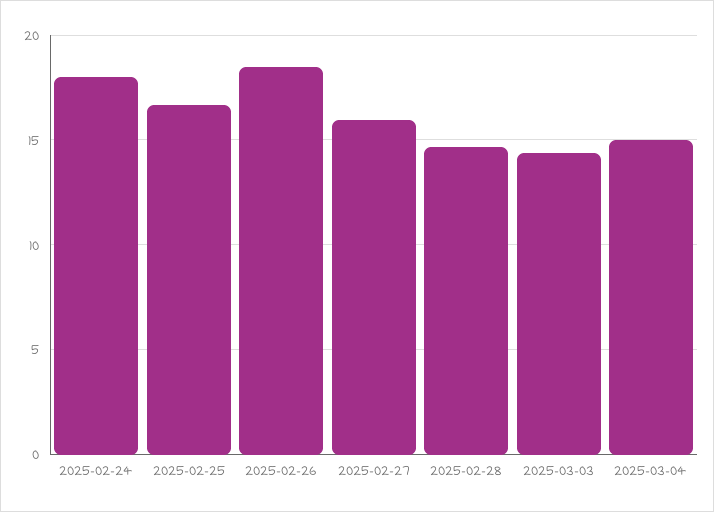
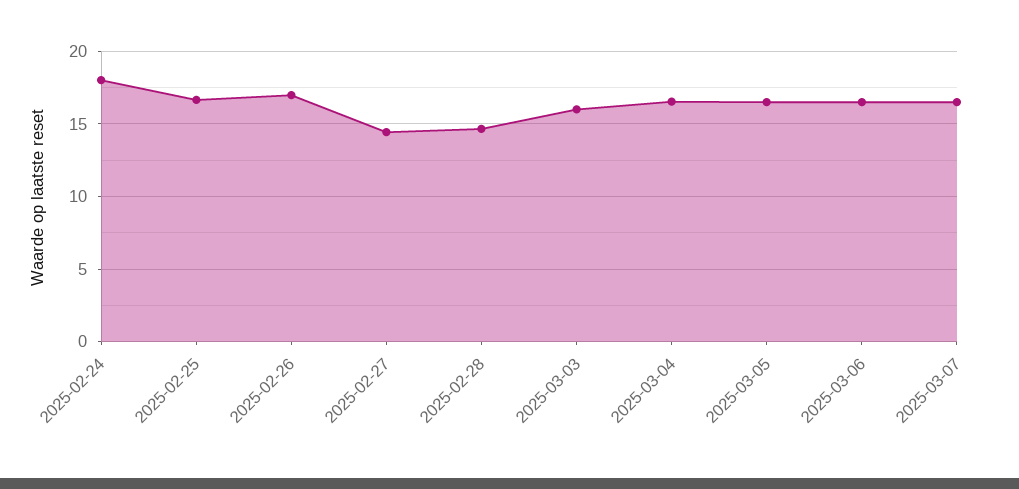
2025-02-26: 18.5 -> 17
2025-02-27: 16 -> 14.5
2025-03-03: 14.5 -> 16
2025-03-04: 15 -> 16.5
2025-03-05: none -> 16.5
2025-03-06: none -> 16.5
2025-03-07: none -> 16.5

